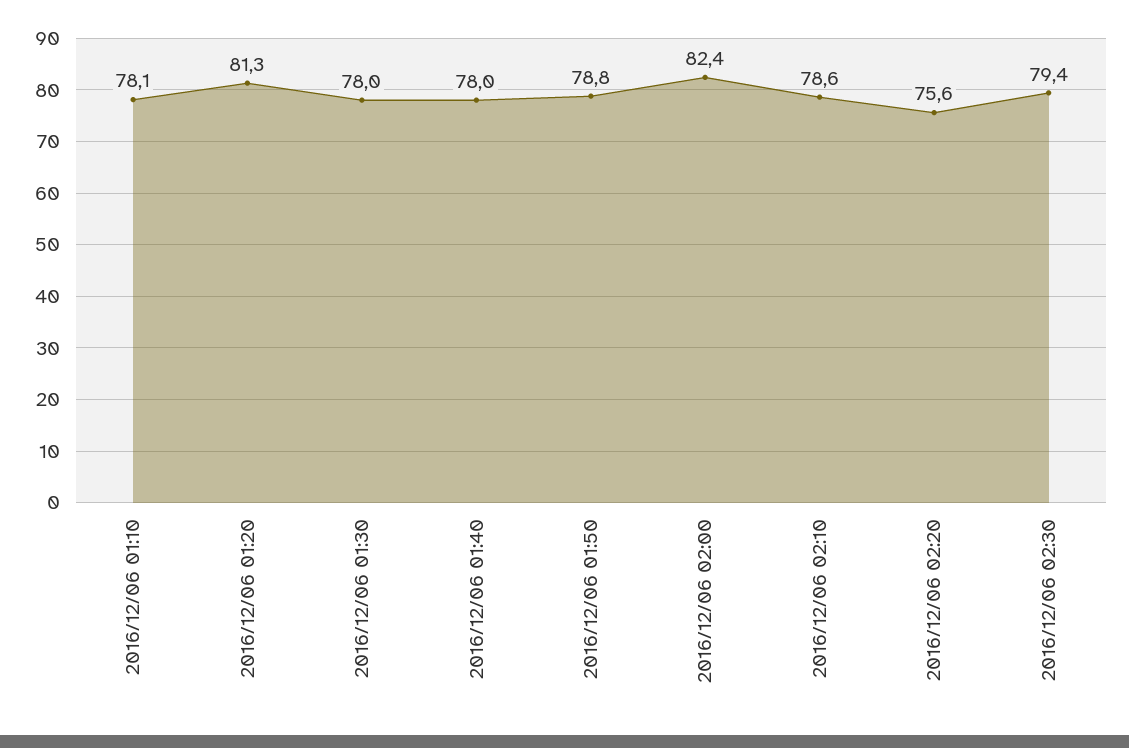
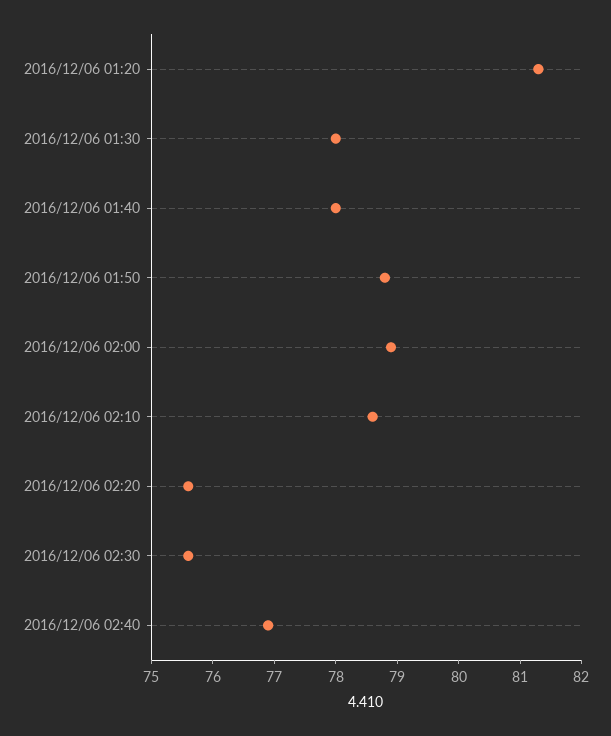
2016/12/06 01:10: 78.1 -> none
2016/12/06 02:00: 82.4 -> 79
2016/12/06 02:30: 79.4 -> 75.5
2016/12/06 02:40: none -> 77

